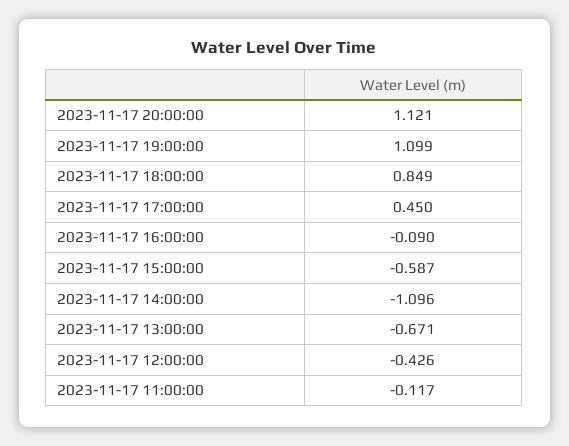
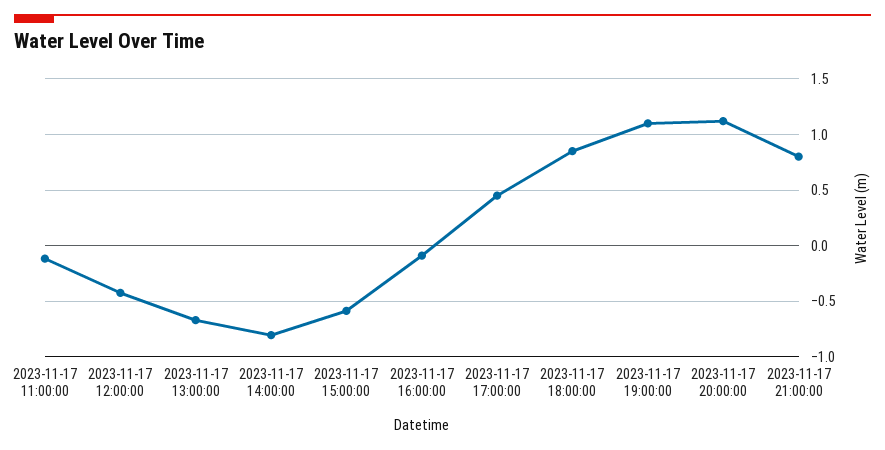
2023-11-17 14:00:00: -1.096 -> -0.8
2023-11-17 21:00:00: none -> 0.8

